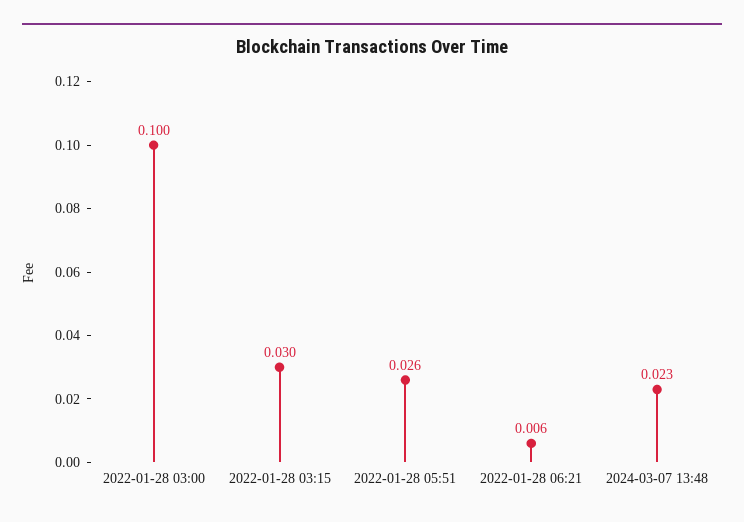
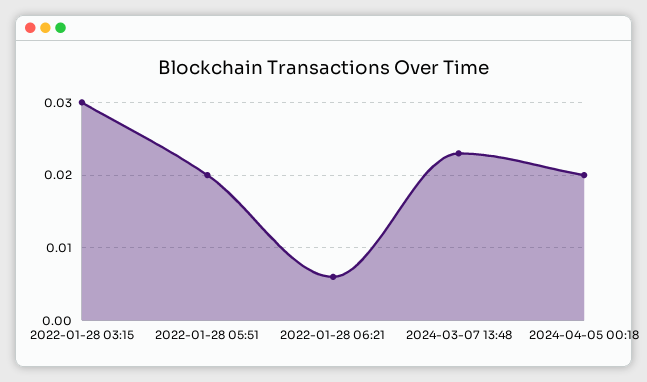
2022-01-28 03:00: 0.1 -> none
2022-01-28 05:51: 0.026 -> 0.02
2024-04-05 00:18: none -> 0.02

